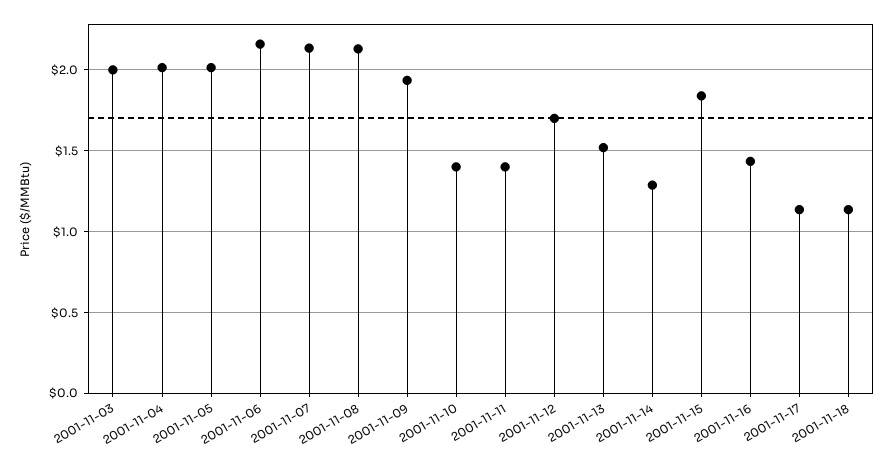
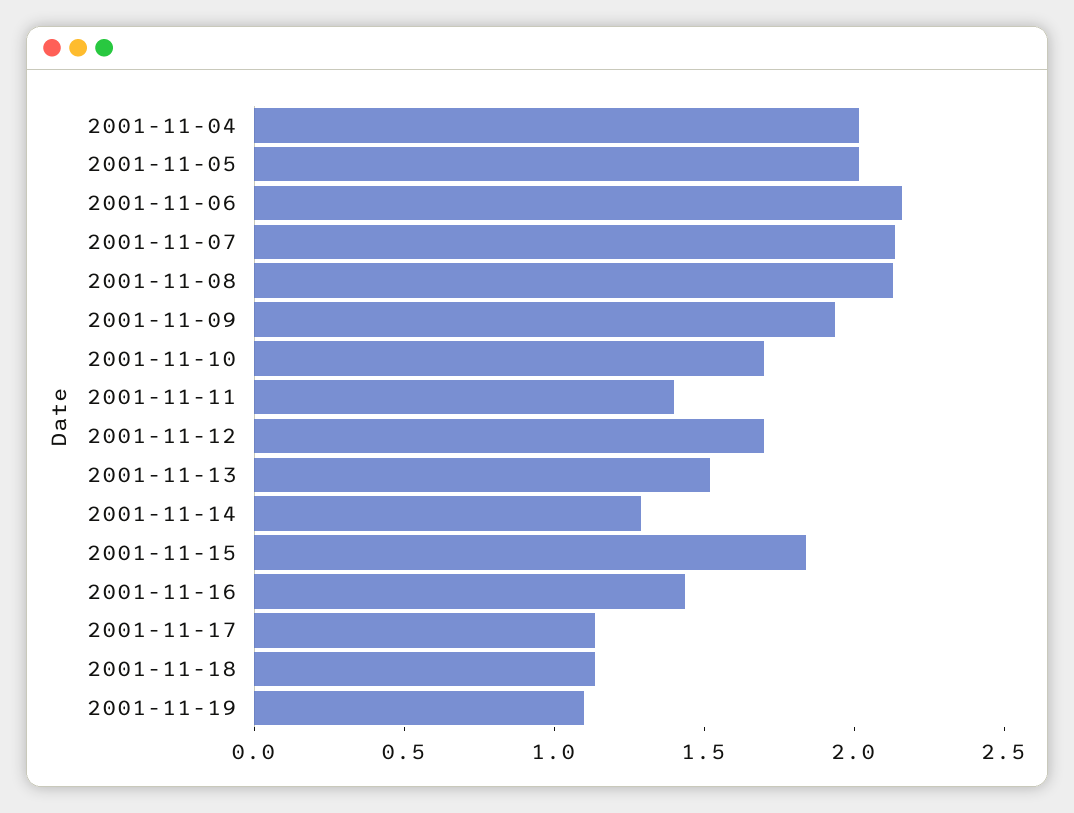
2001-11-03: 2 -> none
2001-11-10: 1.4 -> 1.7
2001-11-19: none -> 1.1

